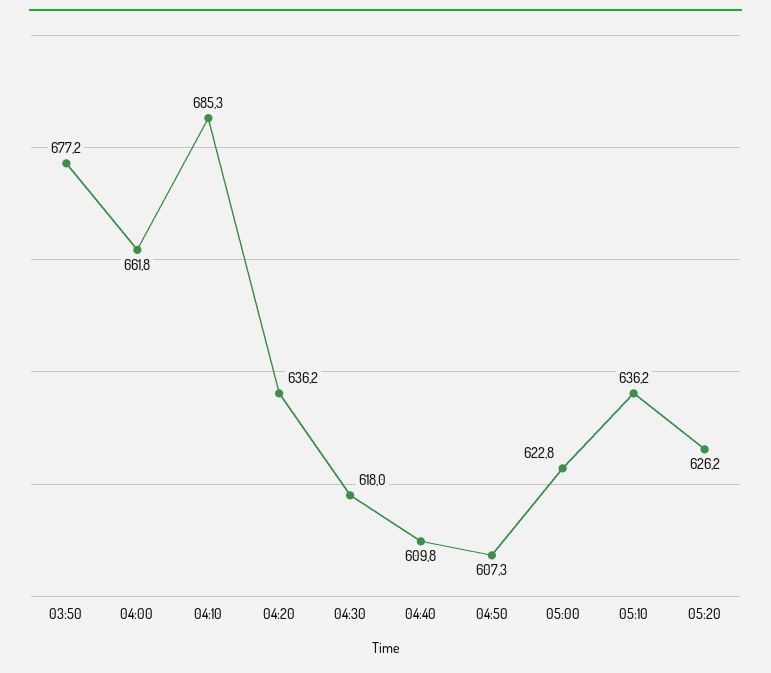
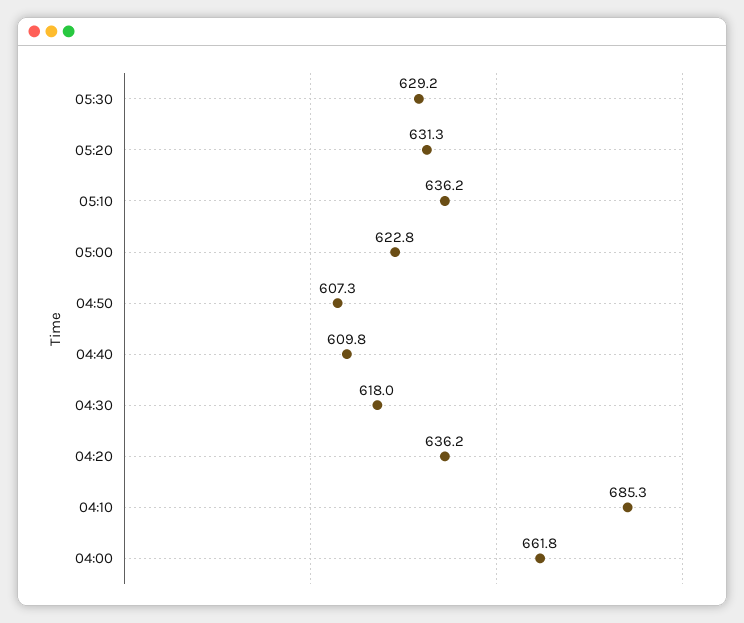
03:50: 677.2 -> none
05:20: 626.2 -> 631.3
05:30: none -> 629.2

